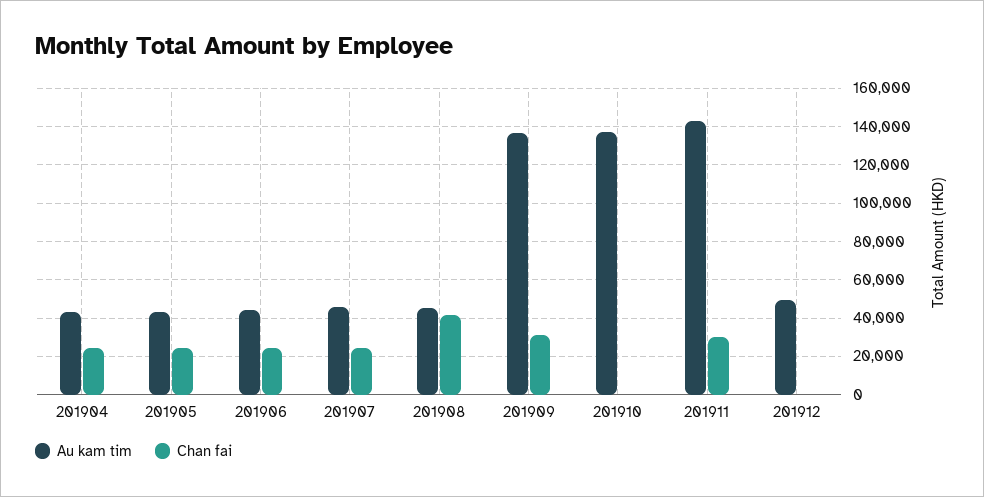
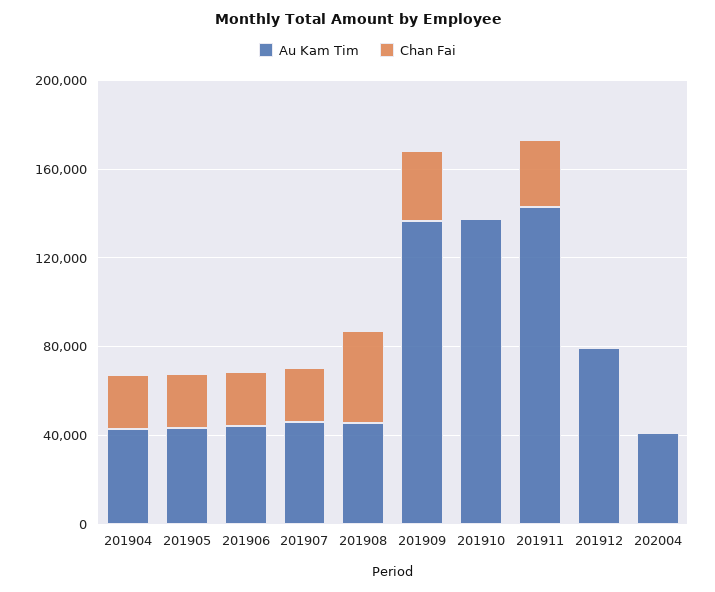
Au kam tim, 201912: 50000 -> 80000
Au kam tim, 202004: none -> 40000
Chan fai, 202004: none -> 0

